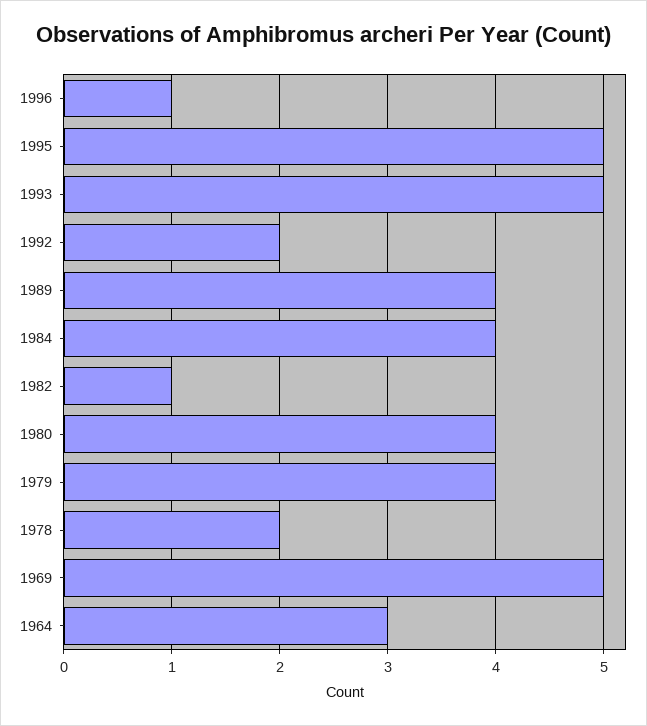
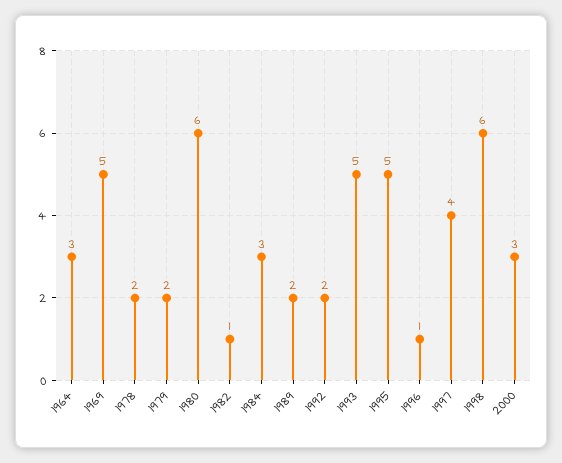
1989: 4 -> 2
1984: 4 -> 3
1980: 4 -> 6
1979: 4 -> 2
1997: none -> 4
1998: none -> 6
2000: none -> 3

